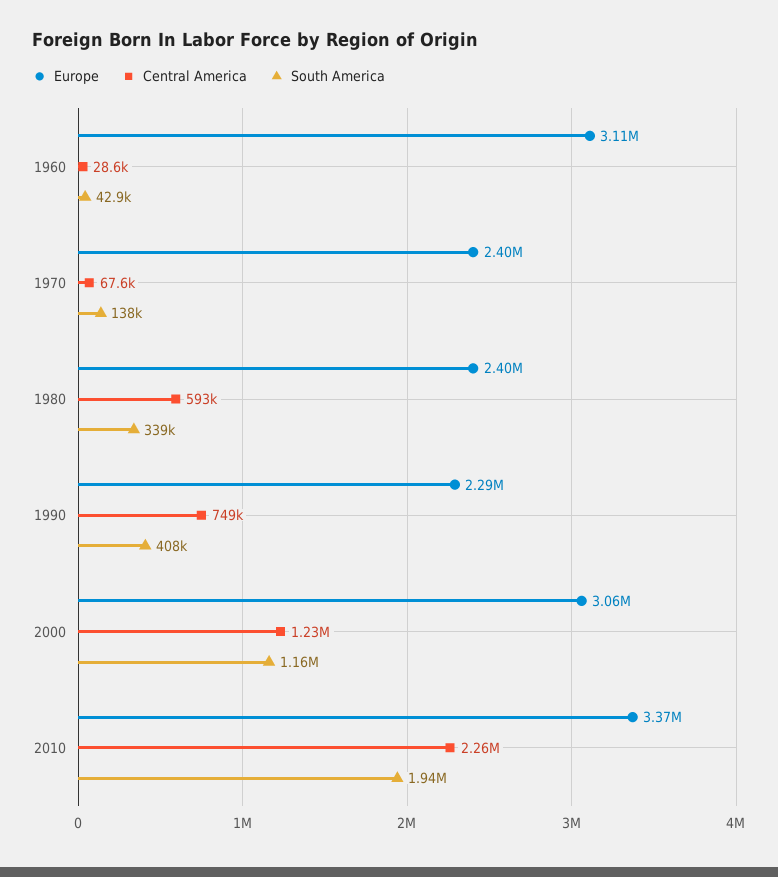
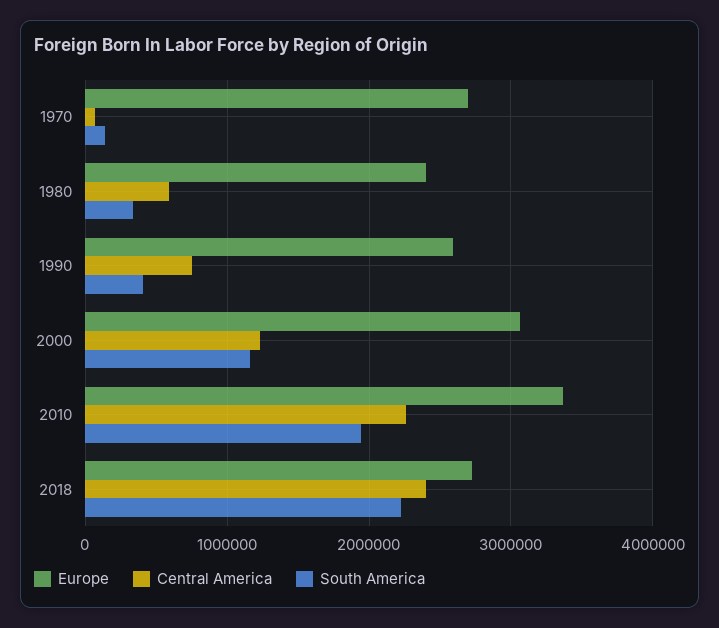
Europe, 1960: 3110000 -> none
Central America, 1960: 28600 -> none
South America, 1960: 42900 -> none
Europe, 1970: 2400000 -> 2700000
Europe, 1990: 2290000 -> 2600000
Europe, 2018: none -> 2700000
Central America, 2018: none -> 2400000
South America, 2018: none -> 2200000

